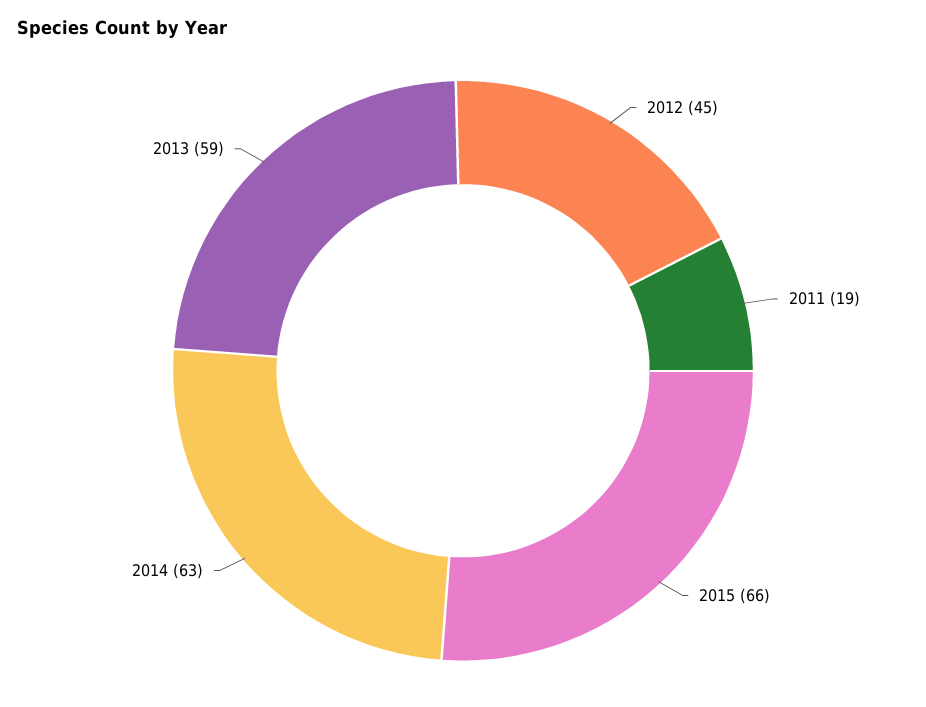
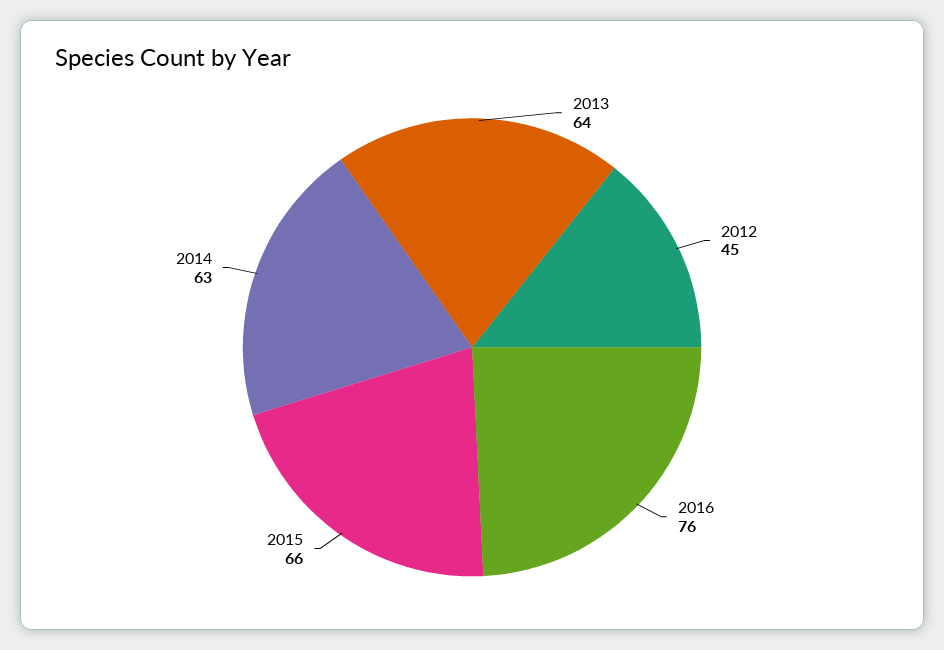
2011: 19 -> none
2013: 59 -> 64
2016: none -> 76

